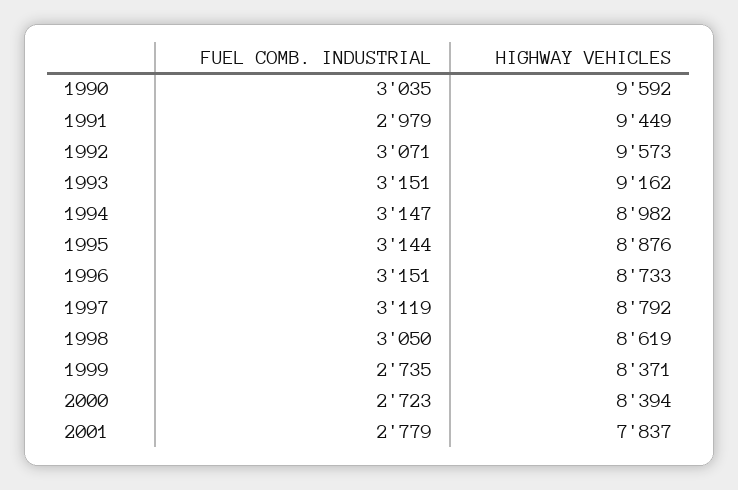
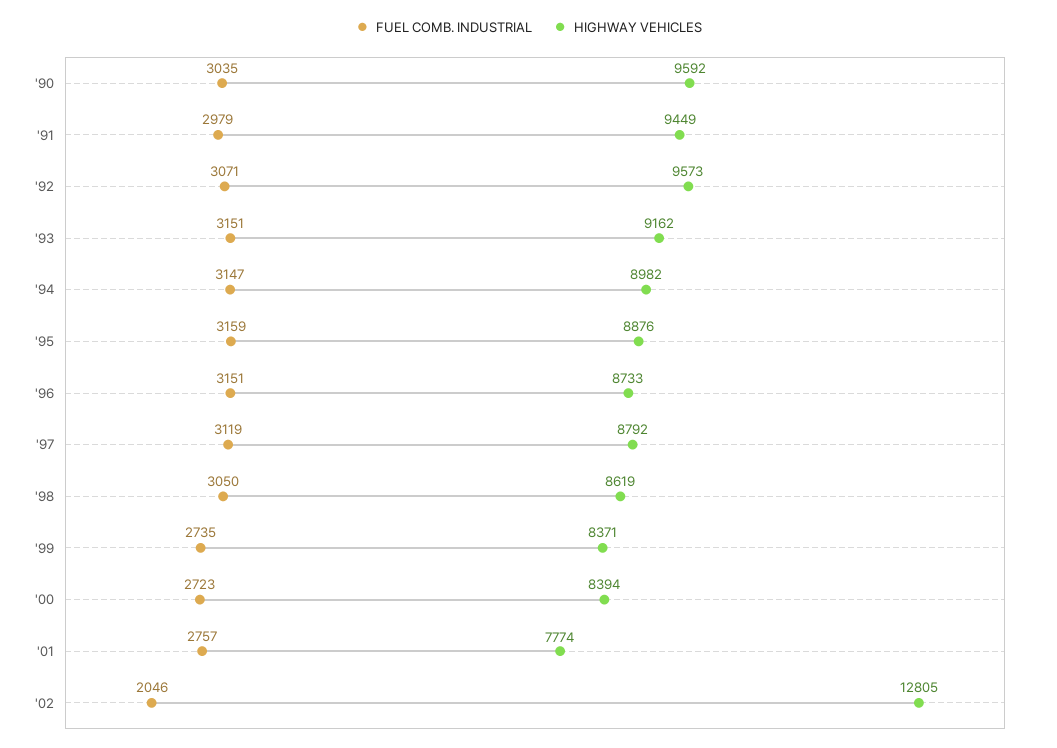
FUEL COMB. INDUSTRIAL, 1995: 3144 -> 3159
FUEL COMB. INDUSTRIAL, 2001: 2779 -> 2757
HIGHWAY VEHICLES, 2001: 7837 -> 7774
FUEL COMB. INDUSTRIAL, '02: none -> 2046
HIGHWAY VEHICLES, '02: none -> 12805

